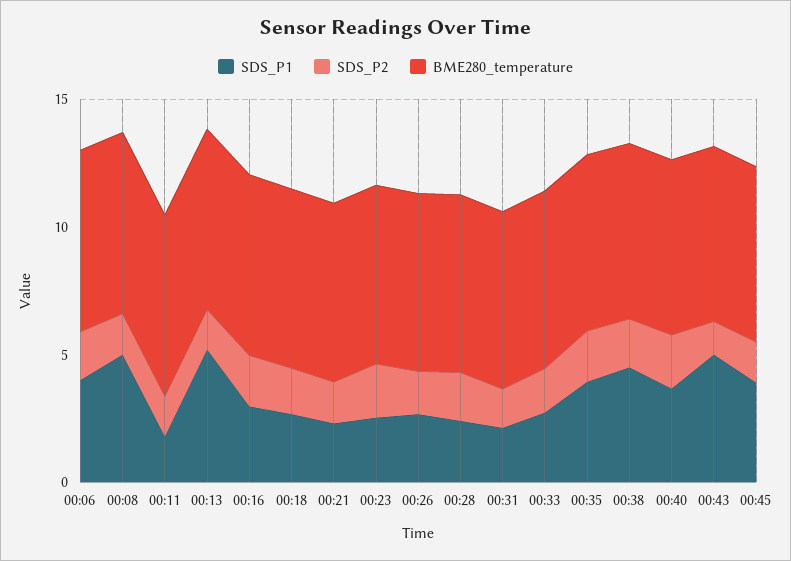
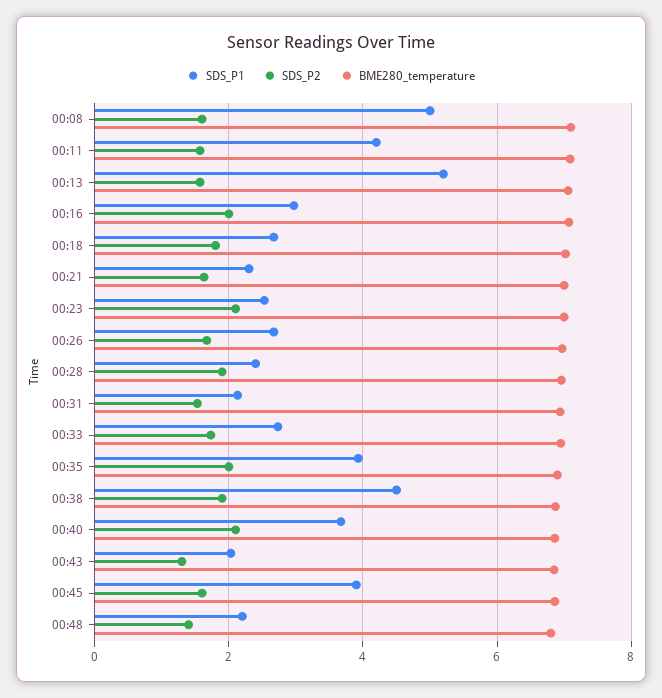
SDS_P1, 00:06: 4 -> none
SDS_P2, 00:06: 2 -> none
BME280_temperature, 00:06: 7 -> none
SDS_P1, 00:11: 2 -> 4.2
SDS_P1, 00:43: 5 -> 2
SDS_P1, 00:48: none -> 2.2
SDS_P2, 00:48: none -> 1.4
BME280_temperature, 00:48: none -> 6.8

